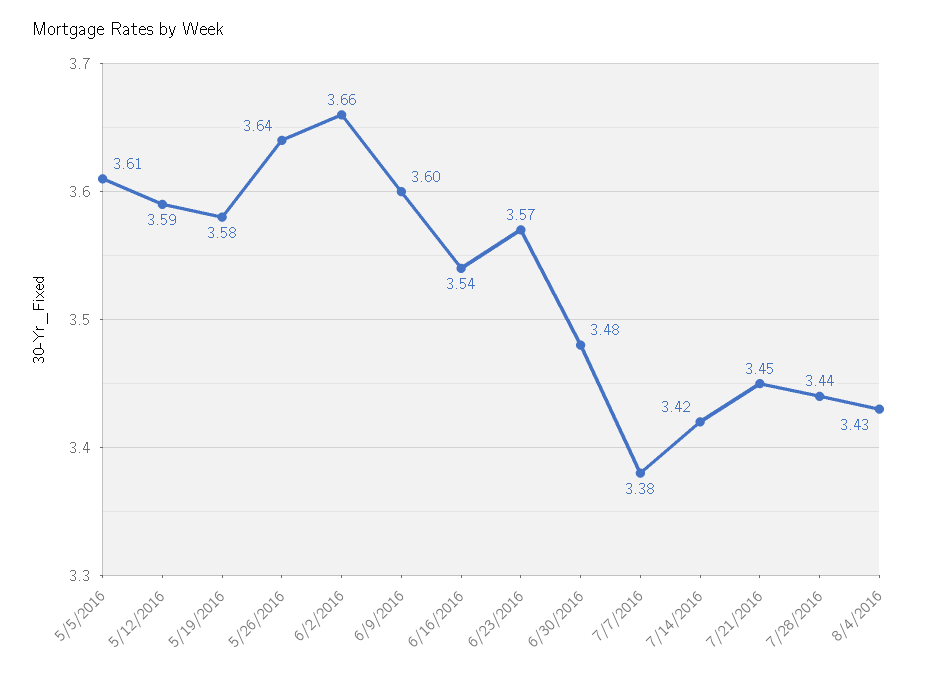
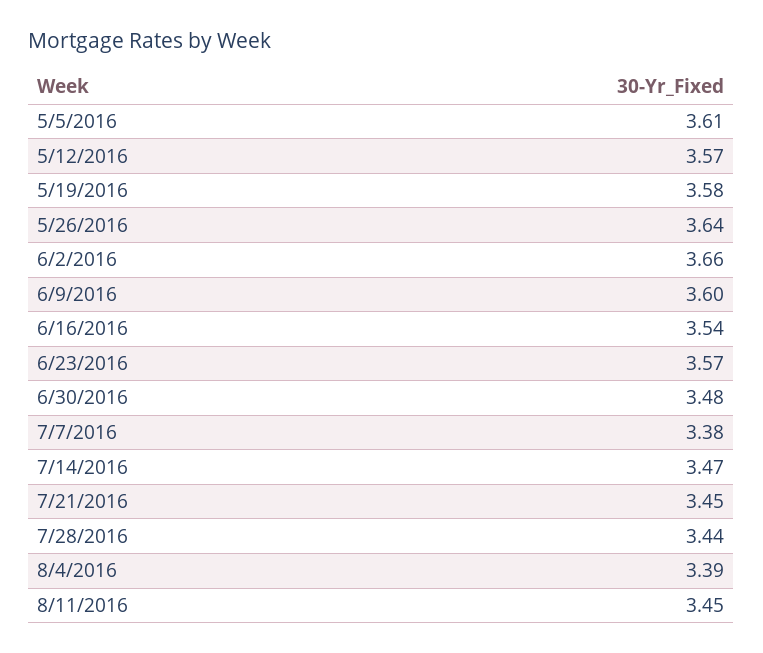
5/12/2016: 3.59 -> 3.57
7/14/2016: 3.42 -> 3.47
8/4/2016: 3.43 -> 3.39
8/11/2016: none -> 3.45

